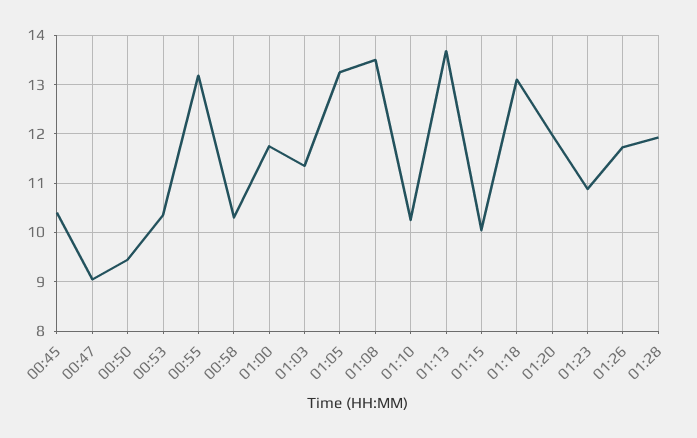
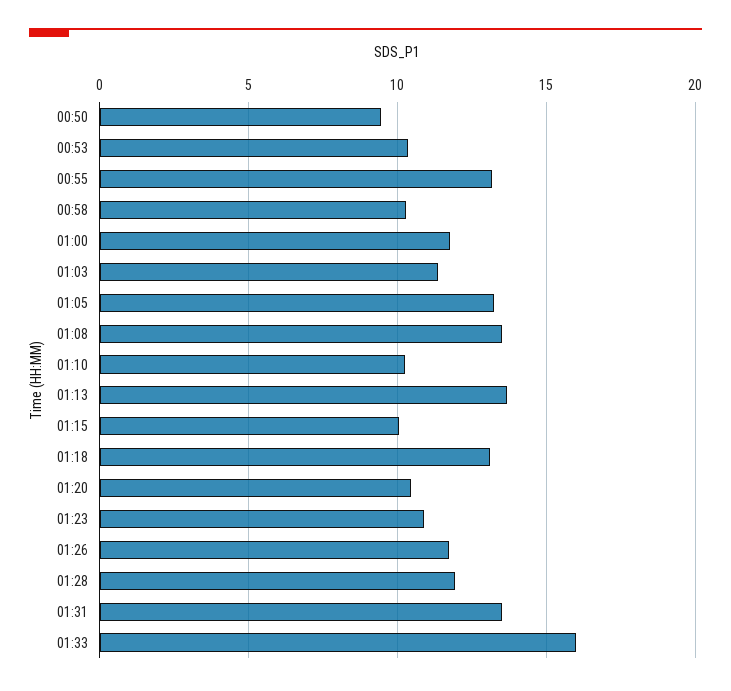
00:45: 10.4 -> none
00:47: 9 -> none
01:20: 12 -> 10.5
01:31: none -> 13.5
01:33: none -> 16

